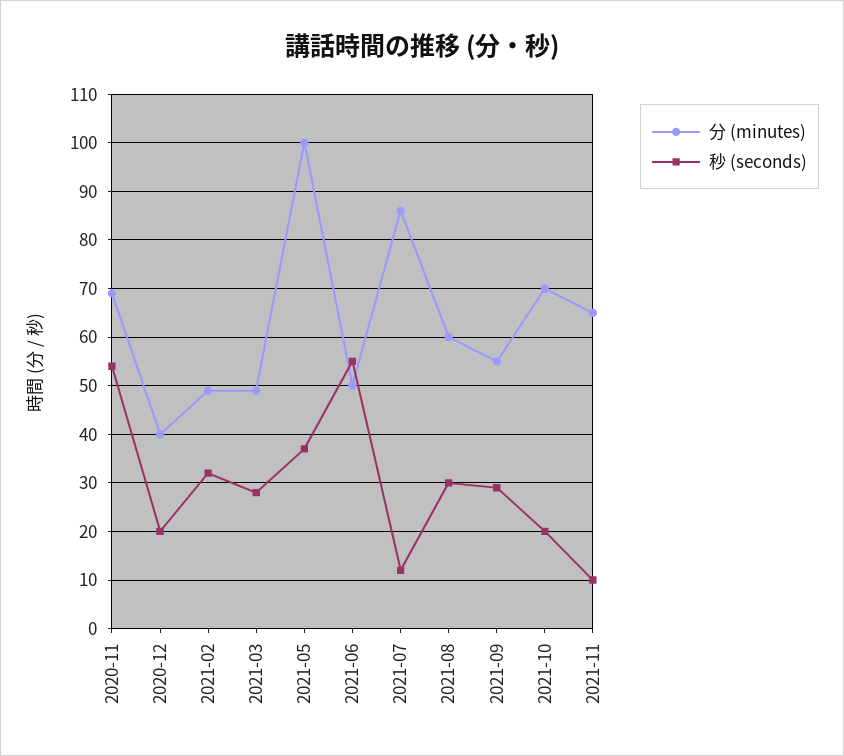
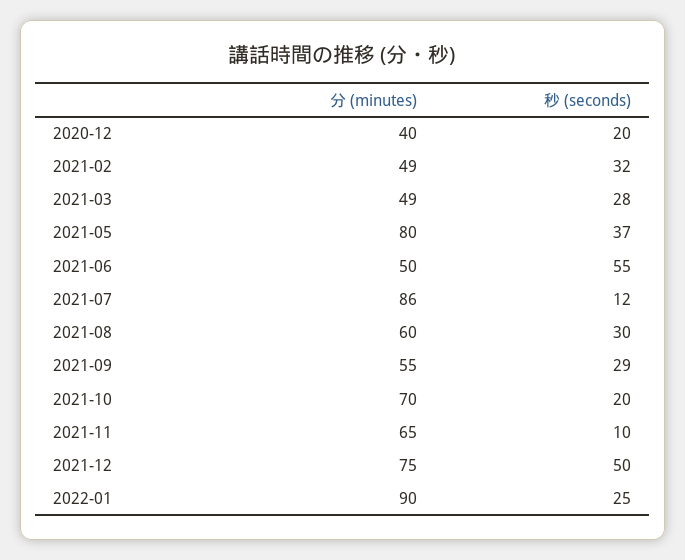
分 (minutes), 2020-11: 70 -> none
秒 (seconds), 2020-11: 55 -> none
分 (minutes), 2021-05: 100 -> 80
分 (minutes), 2021-12: none -> 75
秒 (seconds), 2021-12: none -> 50
分 (minutes), 2022-01: none -> 90
秒 (seconds), 2022-01: none -> 25

